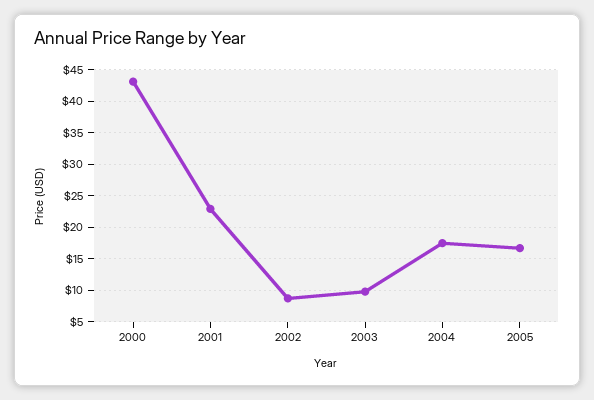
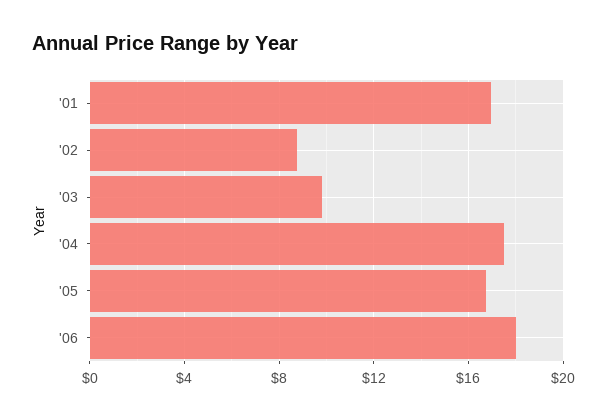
2000: 43 -> none
2001: 23 -> 17
'06: none -> 18

